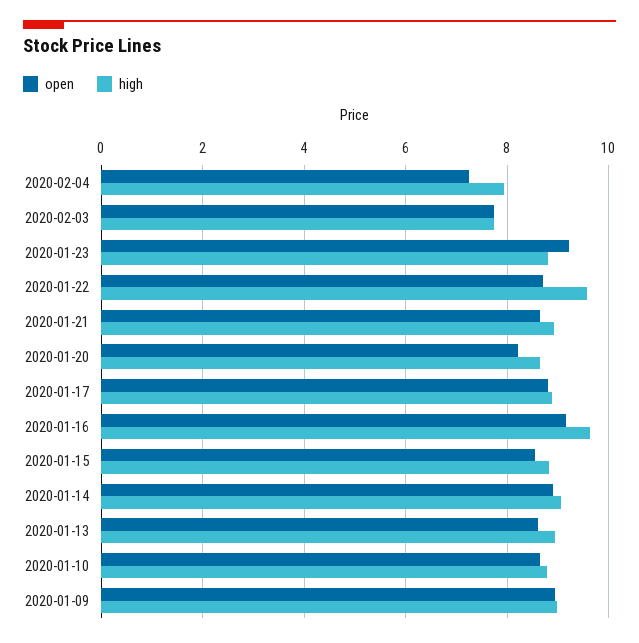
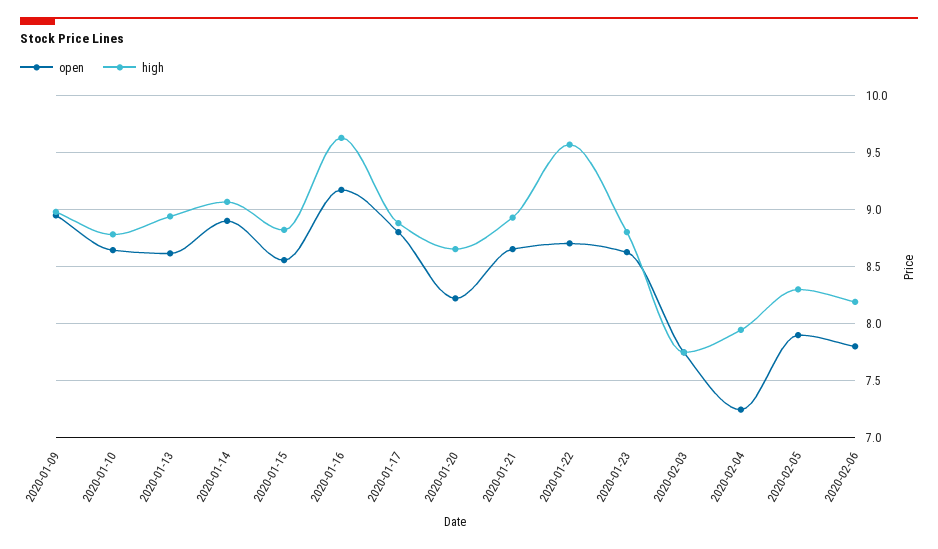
open, 2020-01-23: 9.2 -> 8.6
open, 2020-02-05: none -> 7.9
high, 2020-02-05: none -> 8.3
open, 2020-02-06: none -> 7.8
high, 2020-02-06: none -> 8.2

